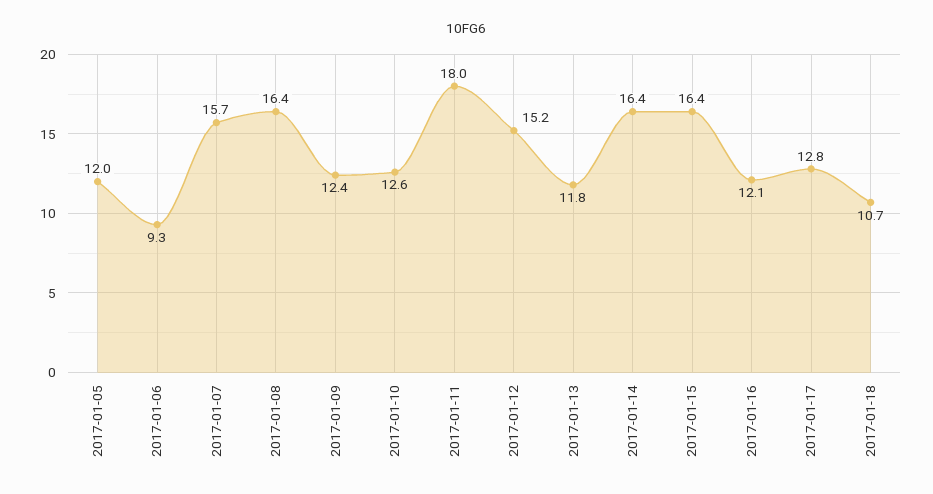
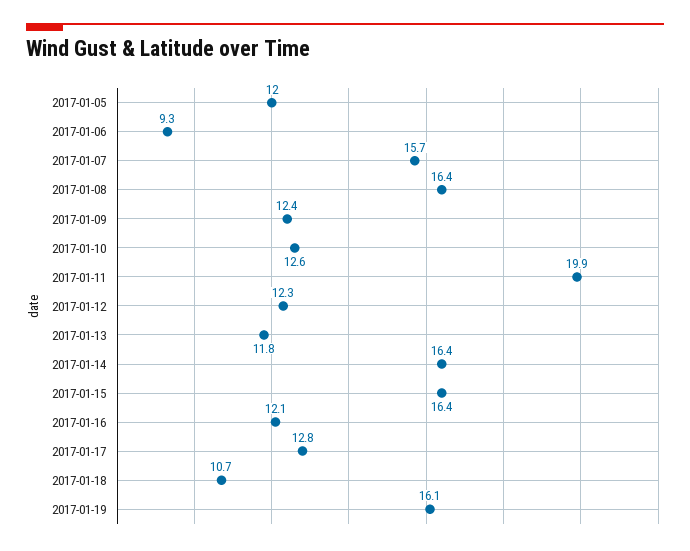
2017-01-11: 18 -> 19.9
2017-01-12: 15.2 -> 12.3
2017-01-19: none -> 16.1

